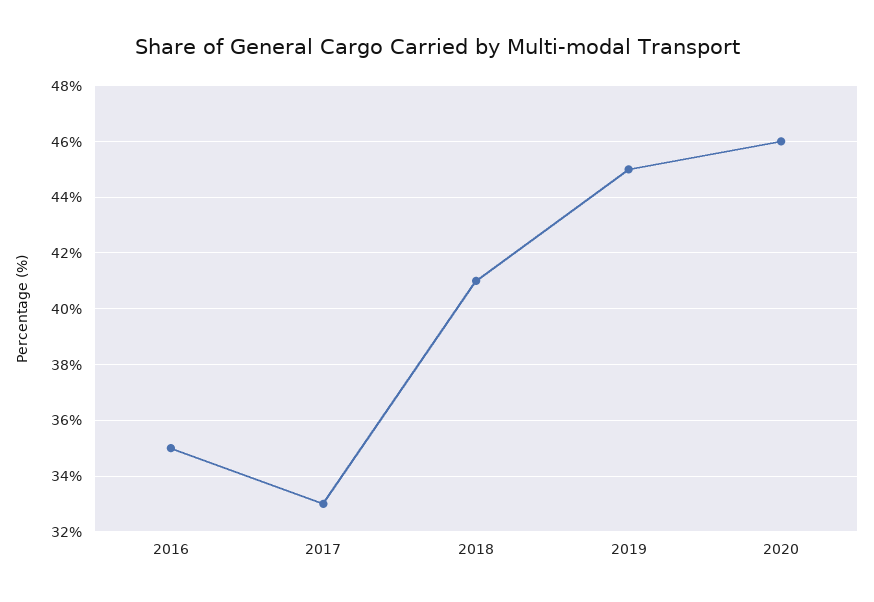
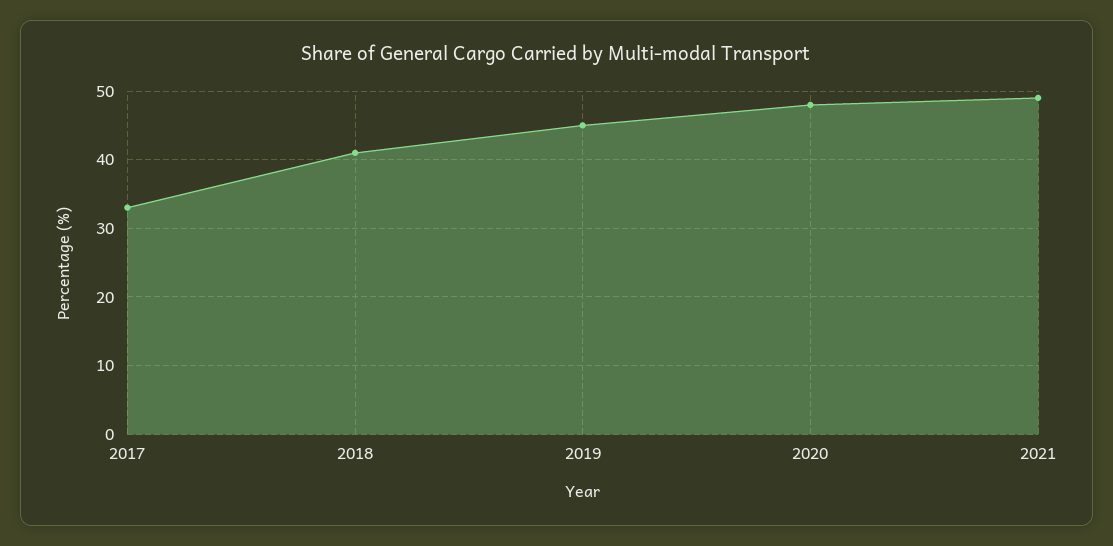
2016: 35 -> none
2020: 46 -> 48
2021: none -> 49

